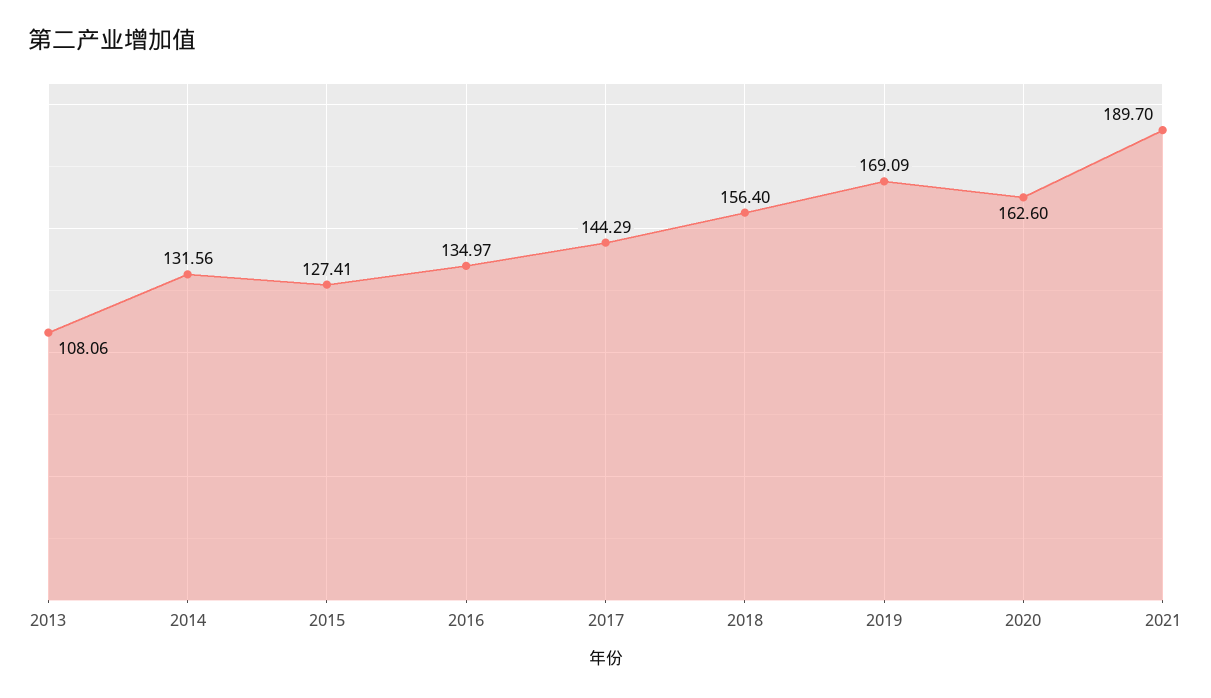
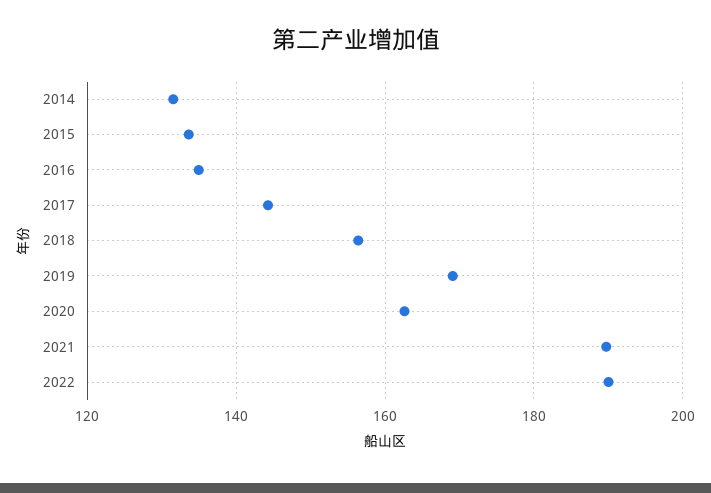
2013: 108.06 -> none
2015: 127.41 -> 134
2022: none -> 190

